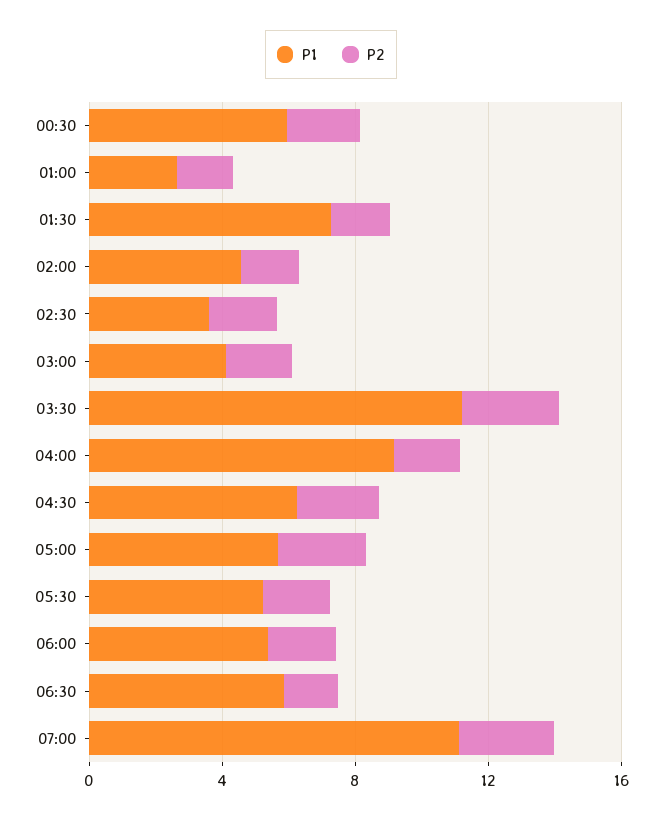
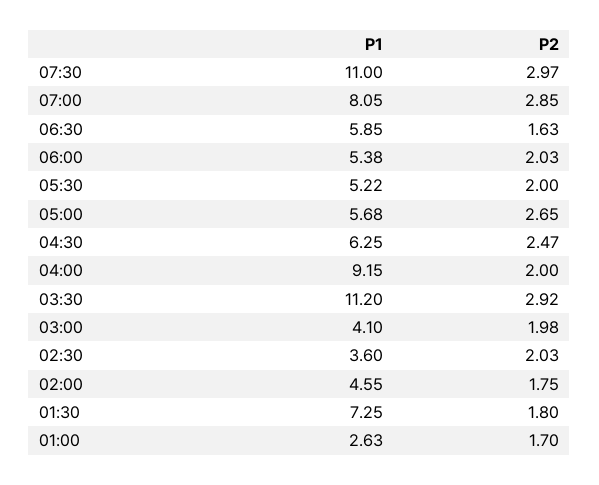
P1, 00:30: 6 -> none
P2, 00:30: 2 -> none
P1, 07:00: 11 -> 8.05
P1, 07:30: none -> 11
P2, 07:30: none -> 2.97

